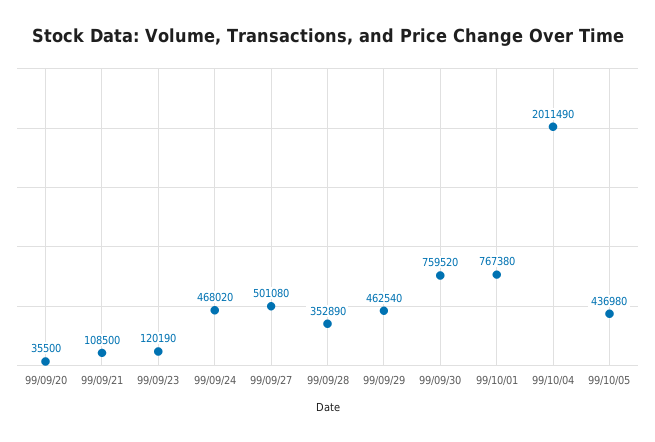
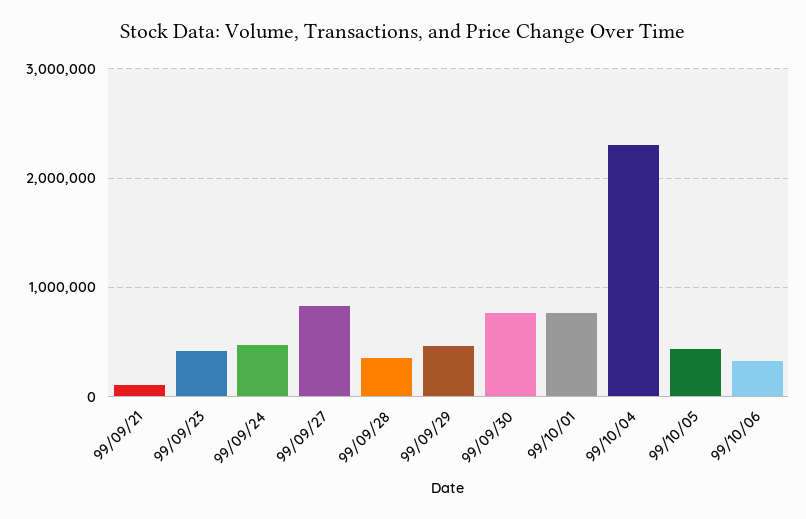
99/09/20: 35500 -> none
99/09/23: 120190 -> 400000
99/09/27: 501080 -> 800000
99/10/04: 2011490 -> 2300000
99/10/06: none -> 300000

